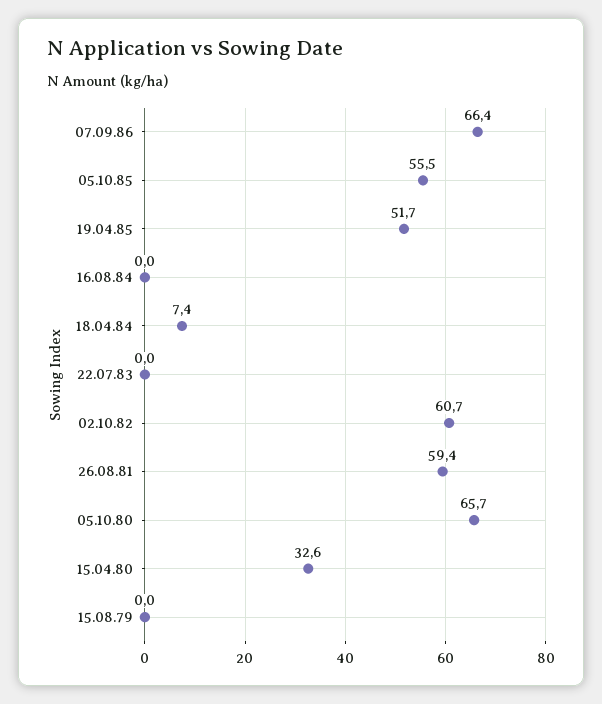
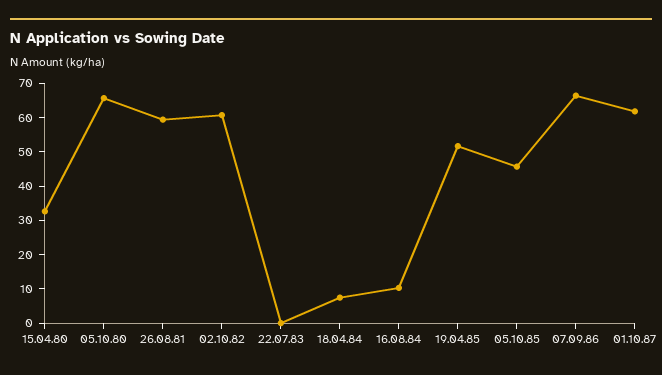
05.10.85: 55.5 -> 45
16.08.84: 0 -> 10
15.08.79: 0 -> none
01.10.87: none -> 62.5

